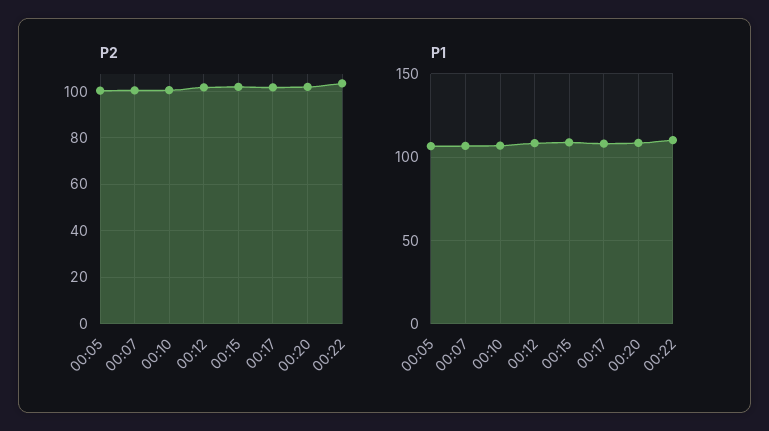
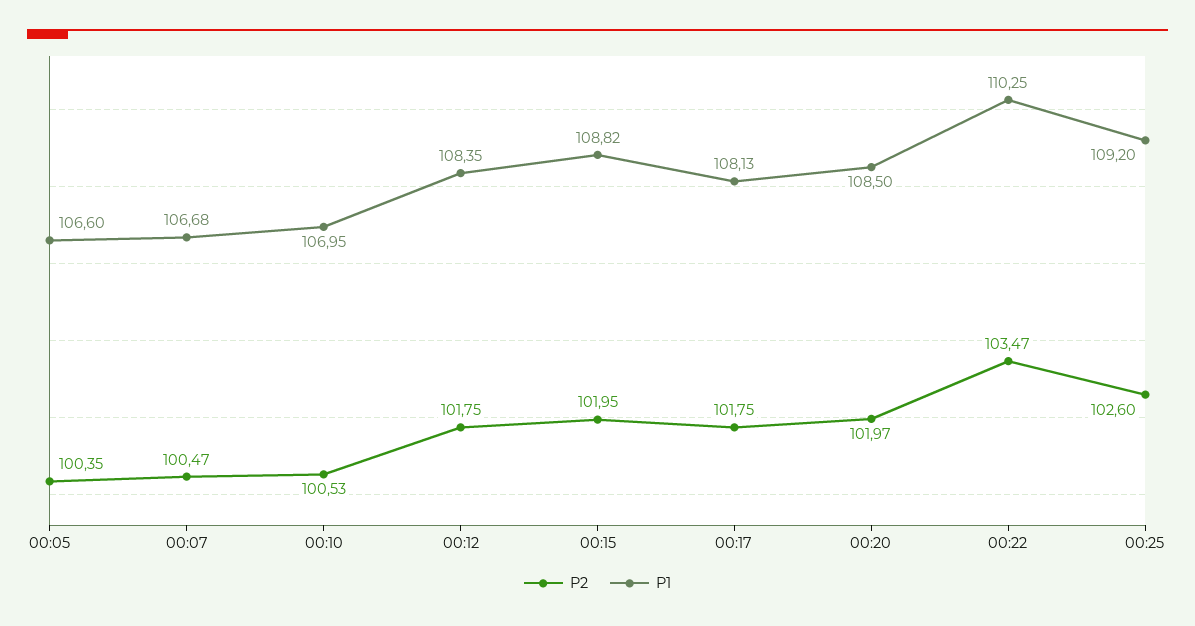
P2, 00:25: none -> 102.6
P1, 00:25: none -> 109.2

